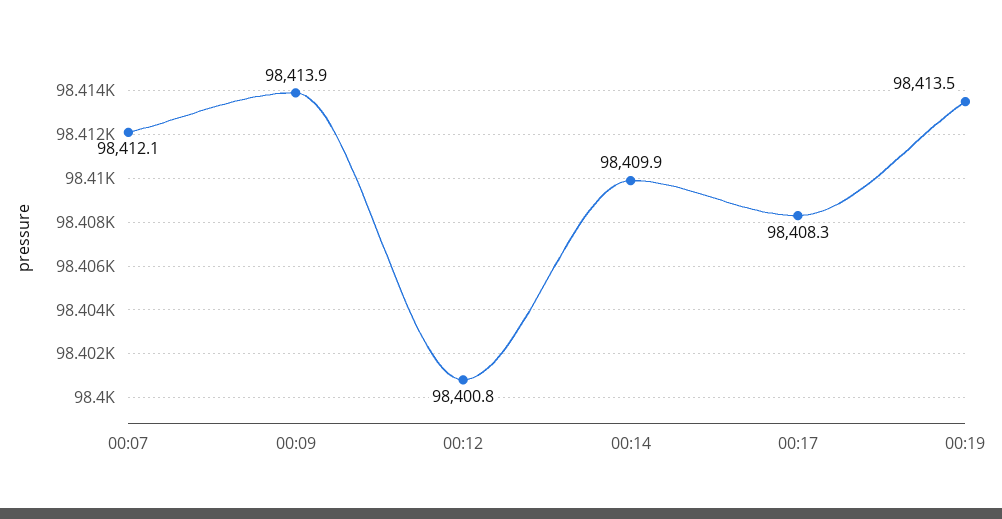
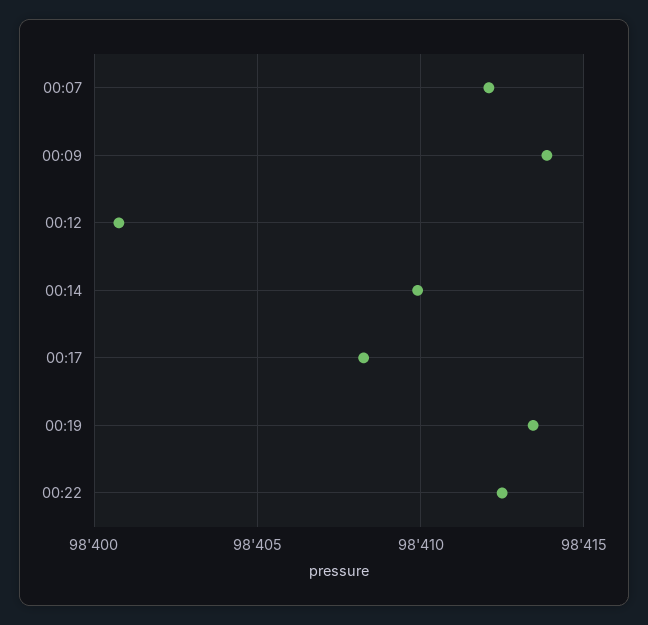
00:22: none -> 98412.5

